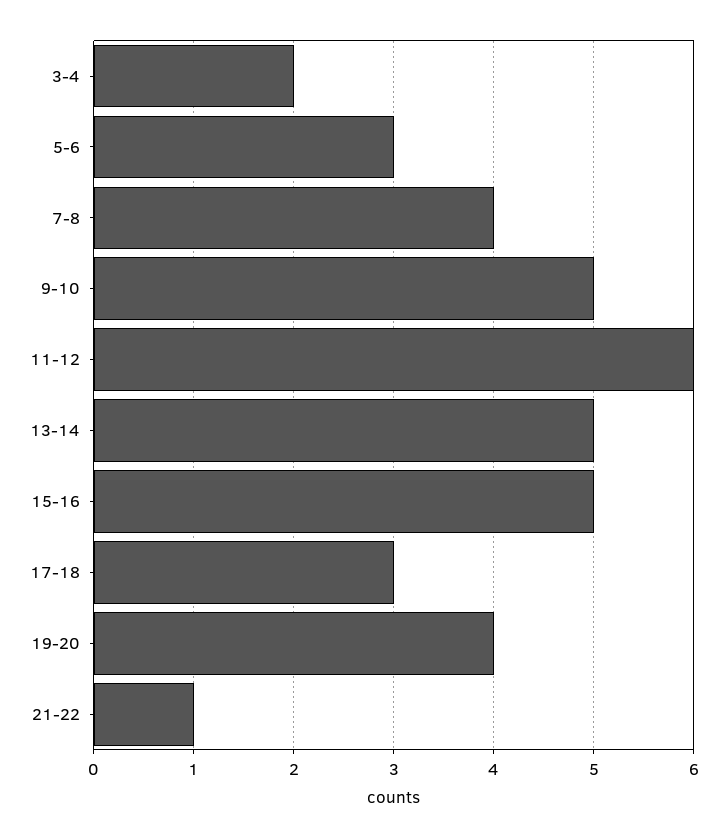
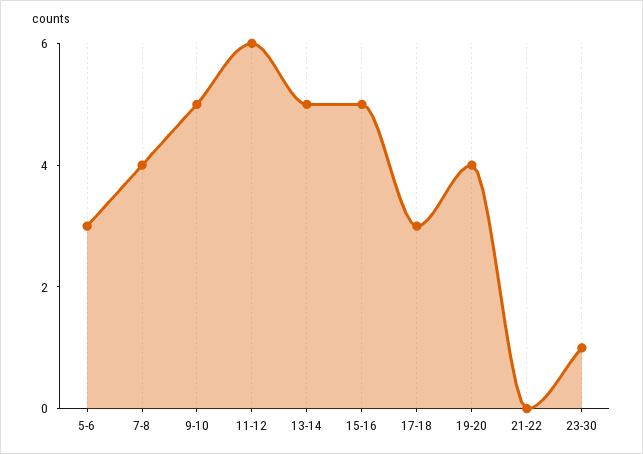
3-4: 2 -> none
21-22: 1 -> 0
23-30: none -> 1

